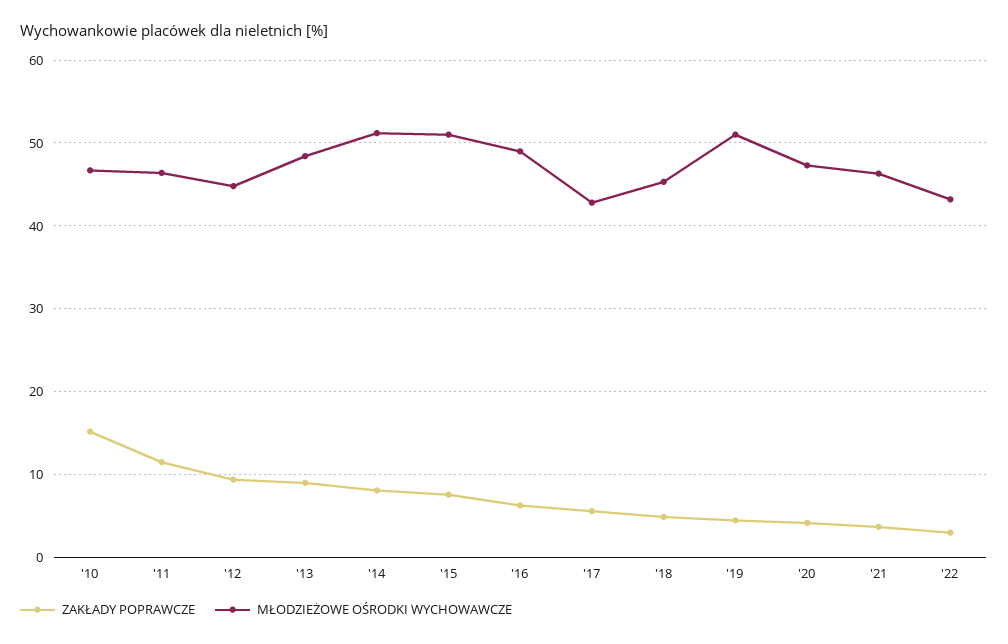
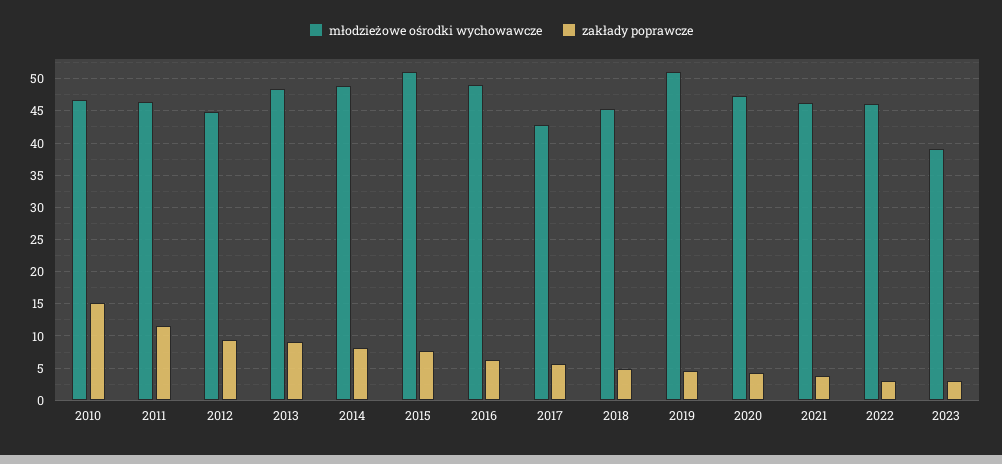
MŁODZIEŻOWE OŚRODKI WYCHOWAWCZE, '14: 51 -> 49
MŁODZIEŻOWE OŚRODKI WYCHOWAWCZE, '22: 43 -> 46
MŁODZIEŻOWE OŚRODKI WYCHOWAWCZE, 2023: none -> 39
ZAKŁADY POPRAWCZE, 2023: none -> 3

